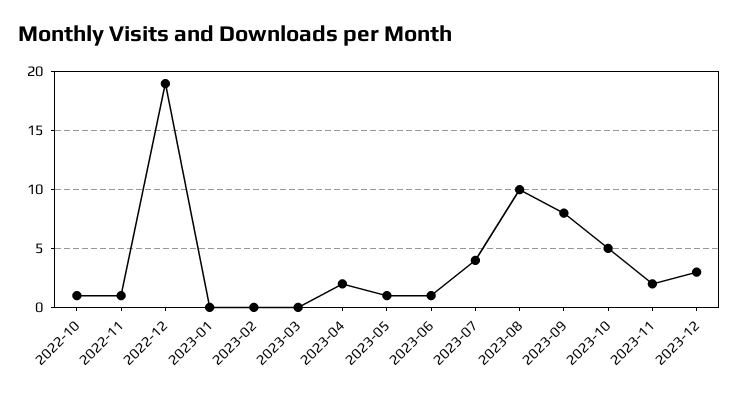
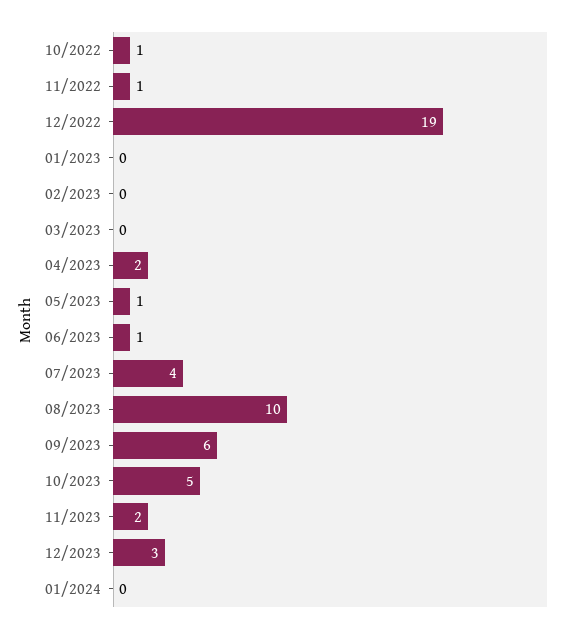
2023-09: 8 -> 6
01/2024: none -> 0

